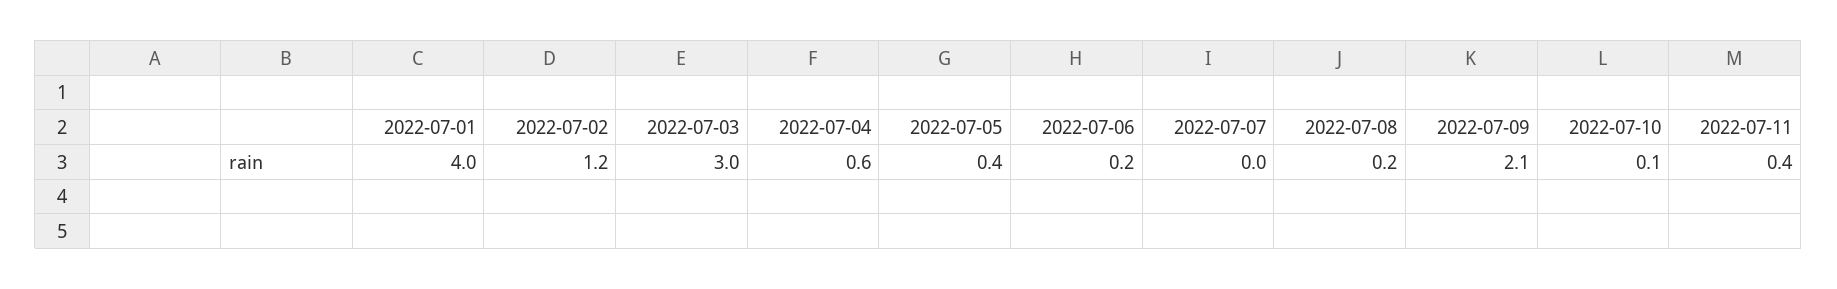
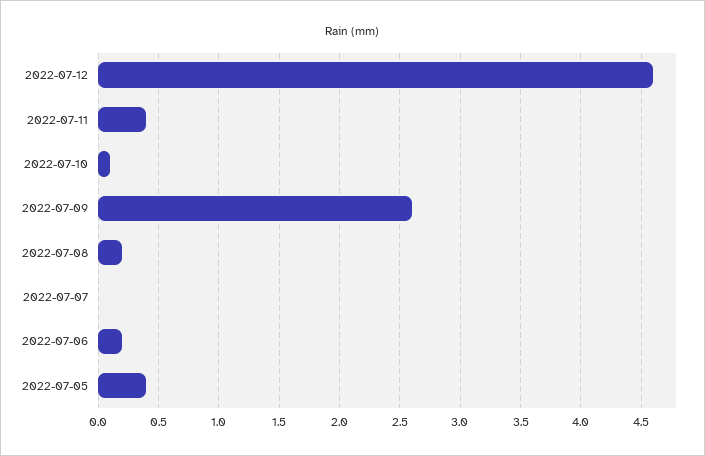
2022-07-01: 4 -> none
2022-07-02: 1.2 -> none
2022-07-03: 3 -> none
2022-07-04: 0.6 -> none
2022-07-09: 2.1 -> 2.6
2022-07-12: none -> 4.6

